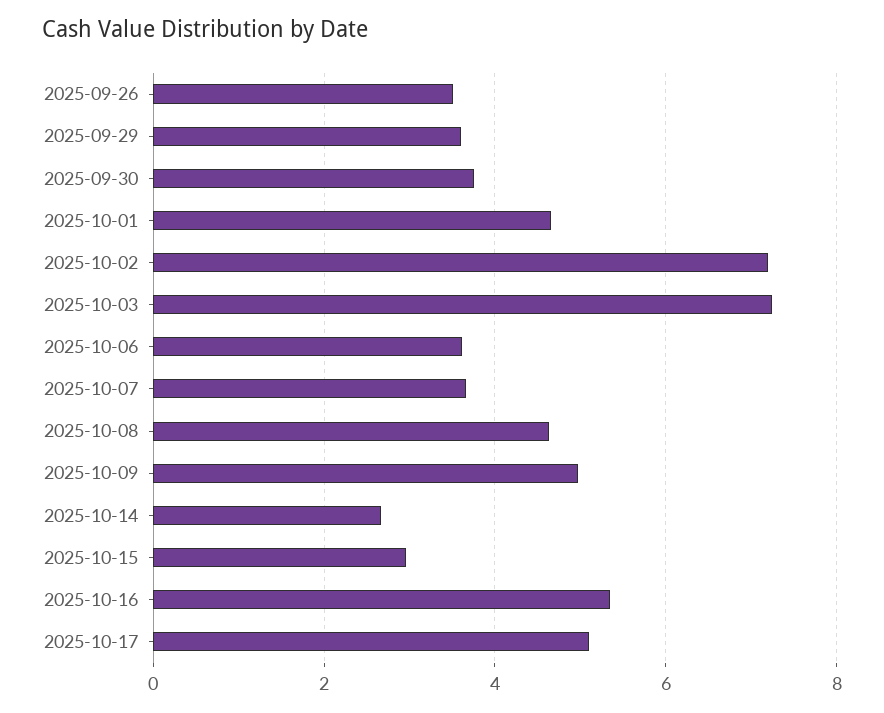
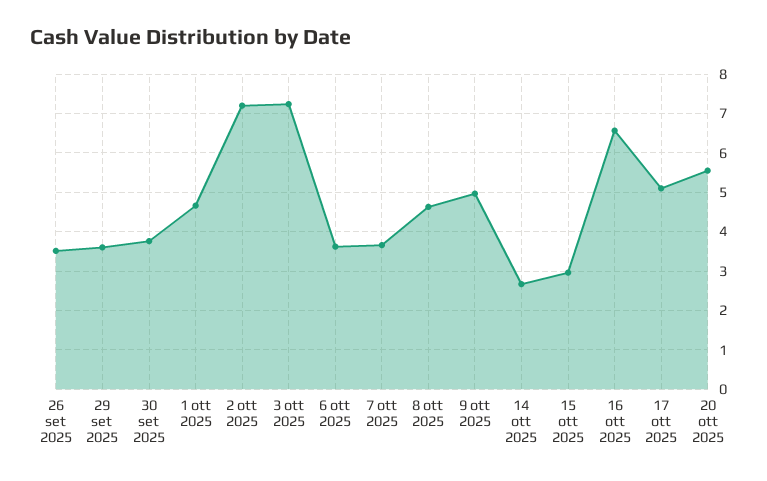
2025-10-16: 5.4 -> 6.6
20 ott 2025: none -> 5.6

